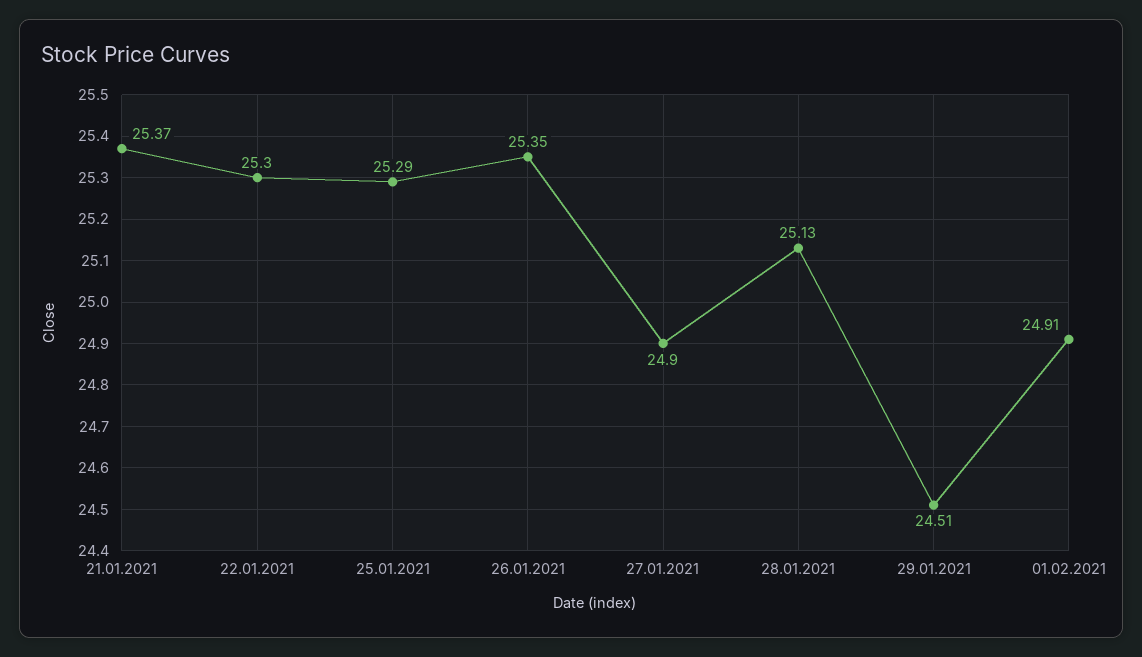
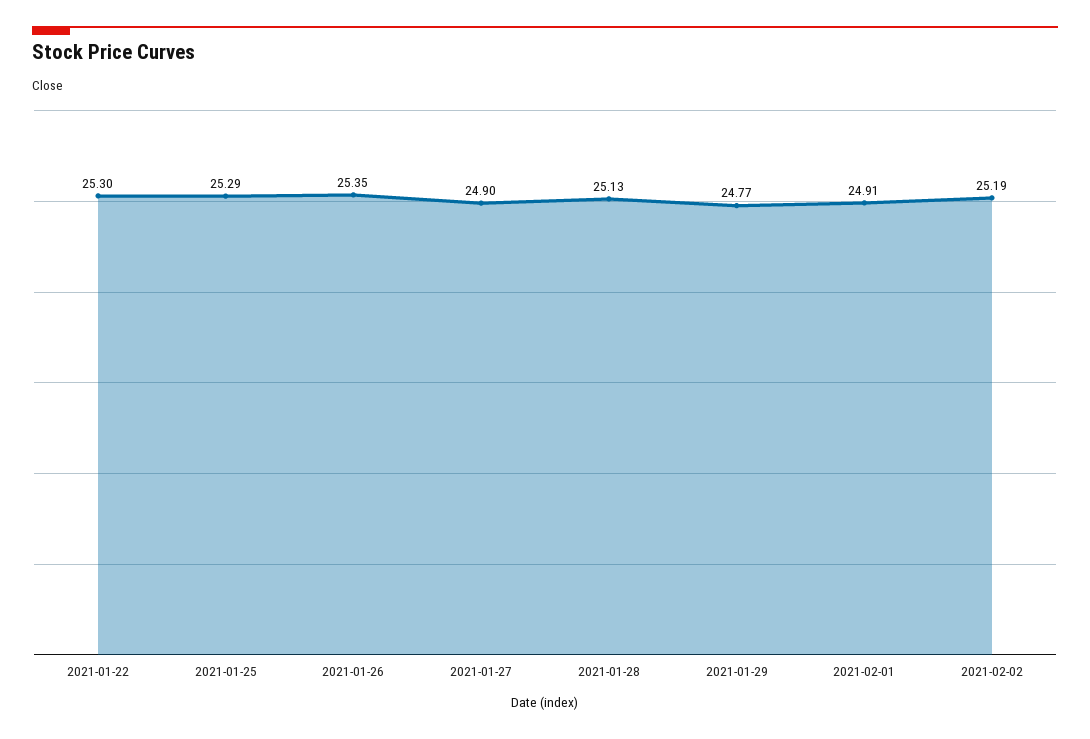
21.01.2021: 25.37 -> none
29.01.2021: 24.51 -> 24.77
2021-02-02: none -> 25.19

